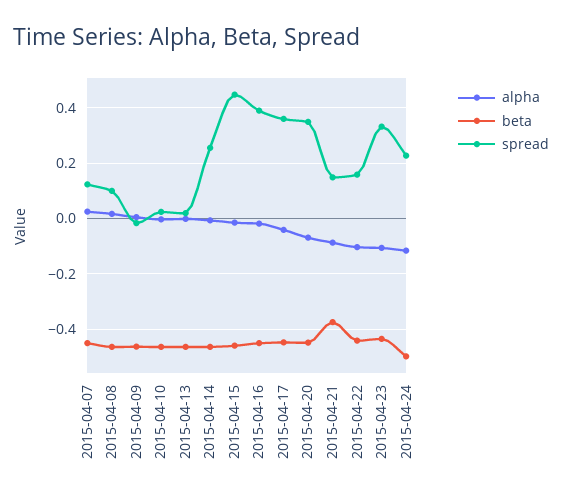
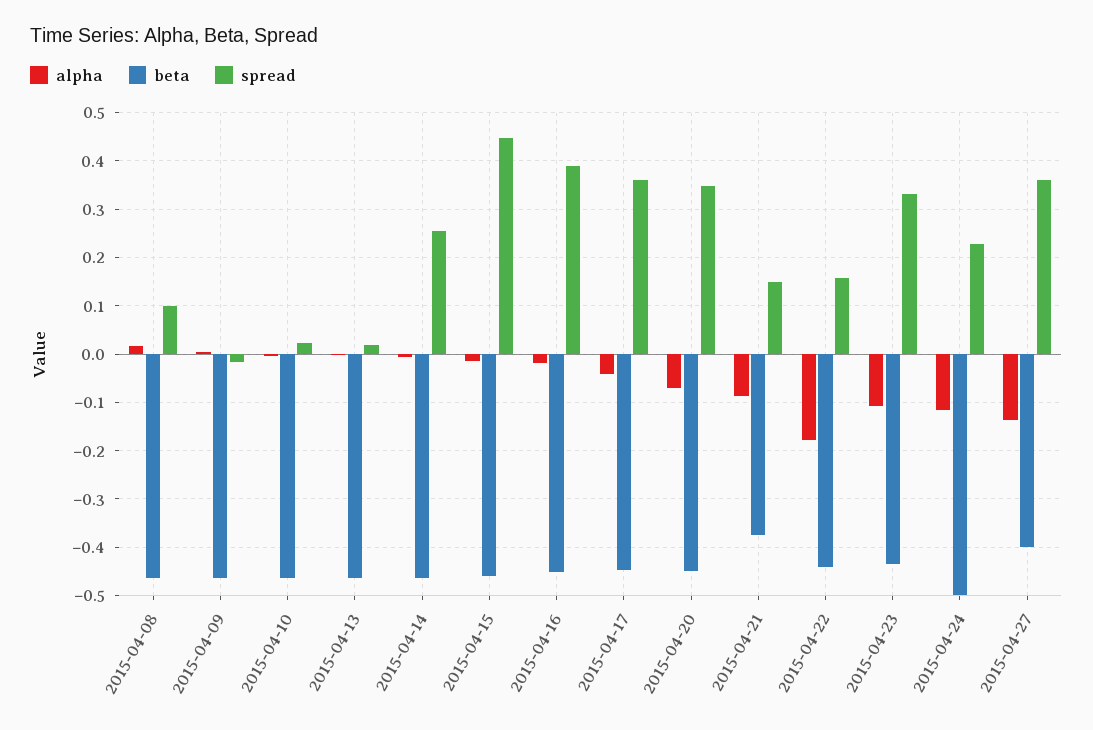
alpha, 2015-04-07: 0.025 -> none
beta, 2015-04-07: -0.45 -> none
spread, 2015-04-07: 0.125 -> none
alpha, 2015-04-22: -0.1 -> -0.18
alpha, 2015-04-27: none -> -0.14
beta, 2015-04-27: none -> -0.4
spread, 2015-04-27: none -> 0.36

